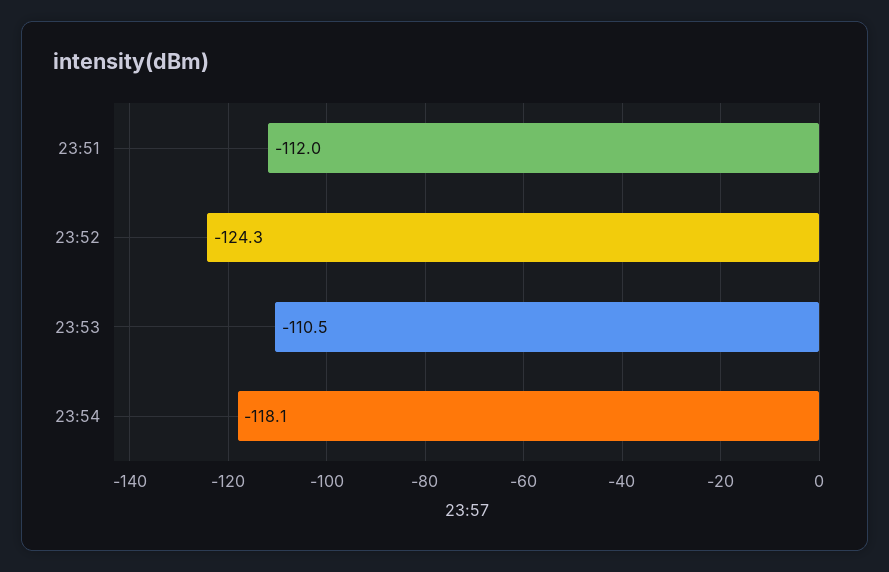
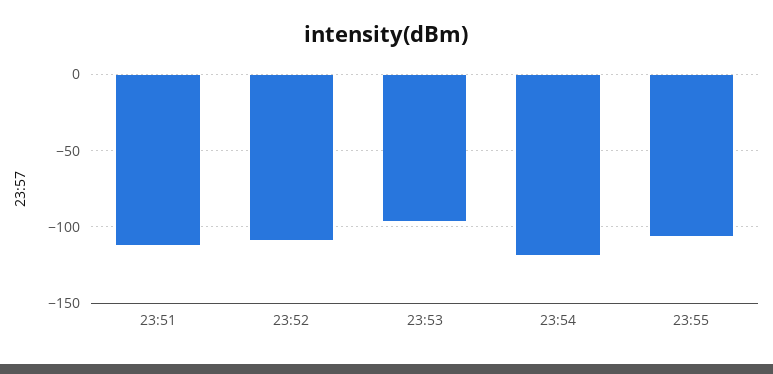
23:52: -124.3 -> -110
23:53: -110.5 -> -95
23:55: none -> -105

